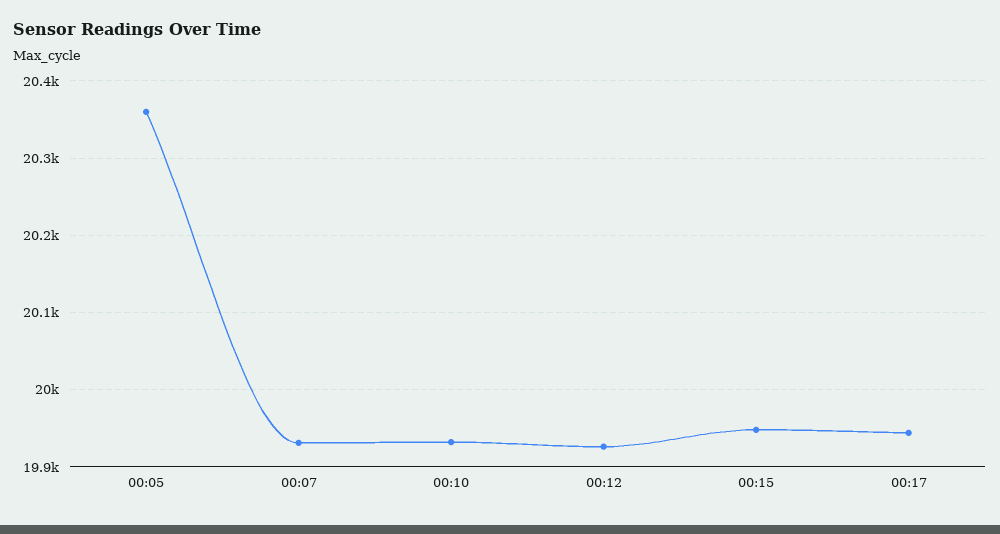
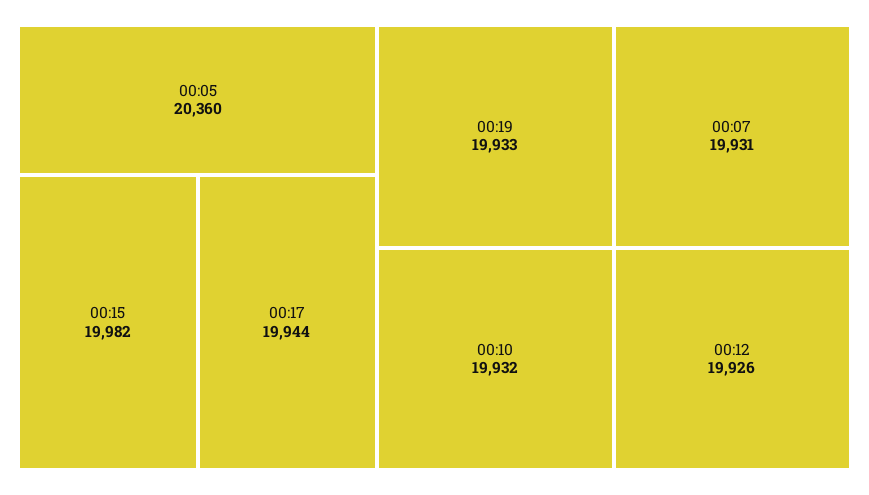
00:15: 19950 -> 19982
00:19: none -> 19933

